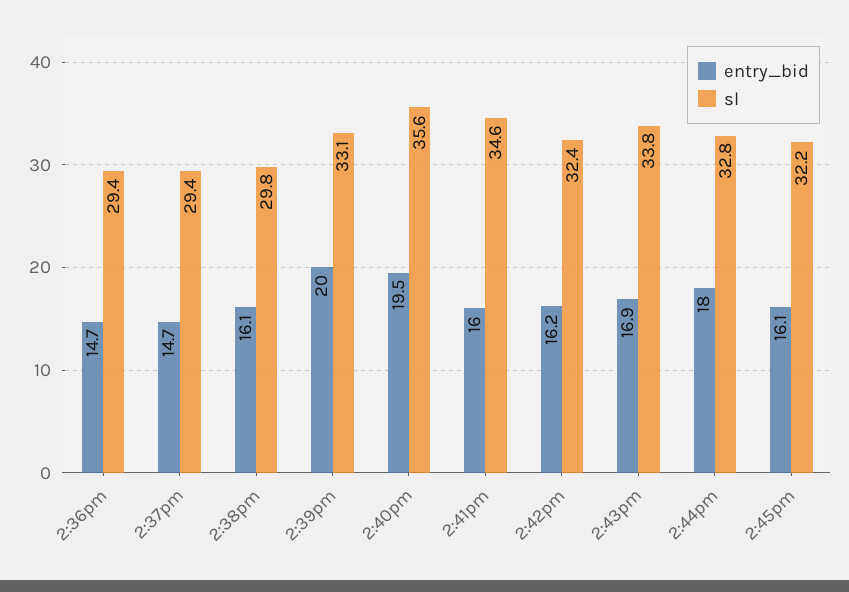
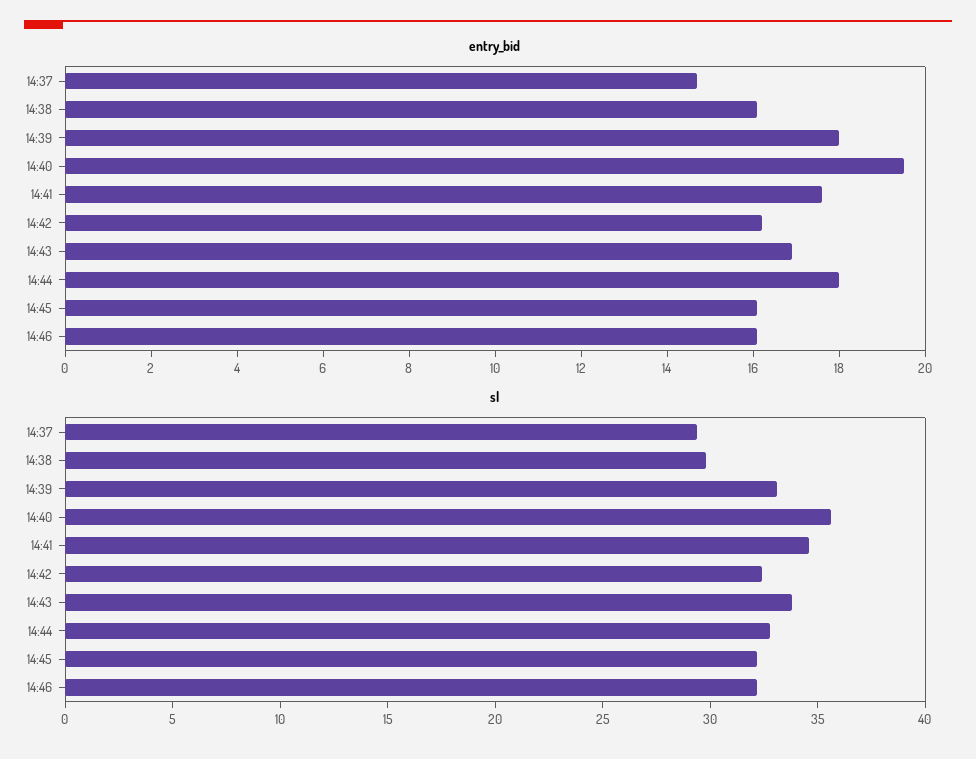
entry_bid, 2:36pm: 14.7 -> none
sl, 2:36pm: 29.4 -> none
entry_bid, 2:39pm: 20 -> 18
entry_bid, 2:41pm: 16 -> 17.5
entry_bid, 14:46: none -> 16
sl, 14:46: none -> 32

